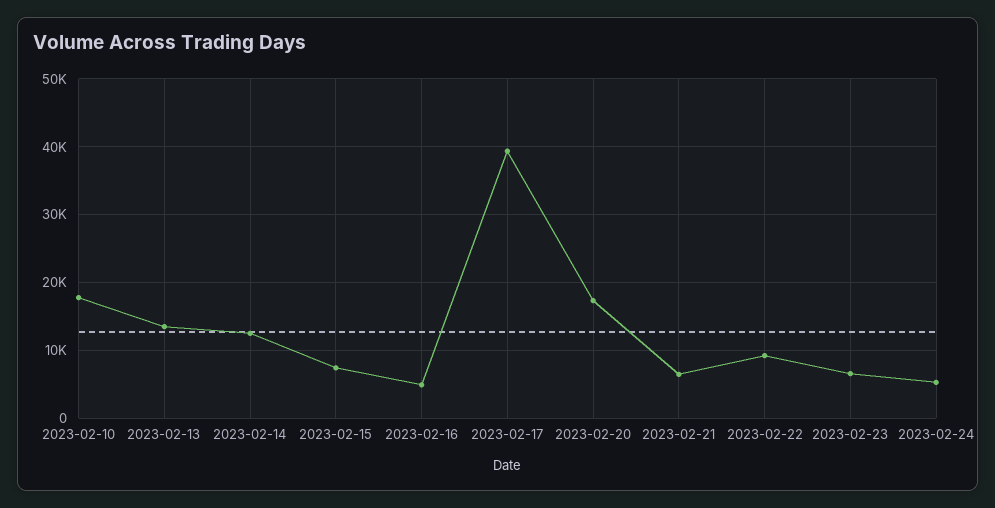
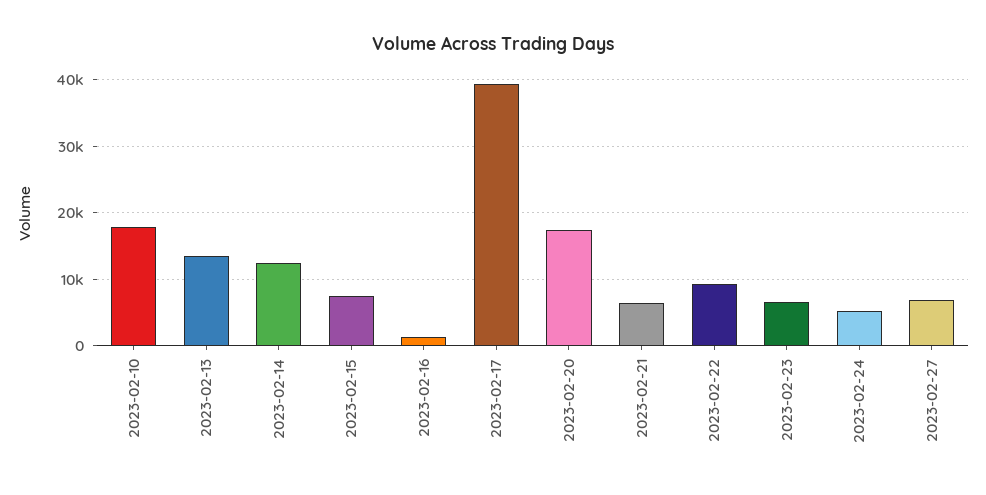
2023-02-16: 5000 -> 1000
2023-02-27: none -> 7000

